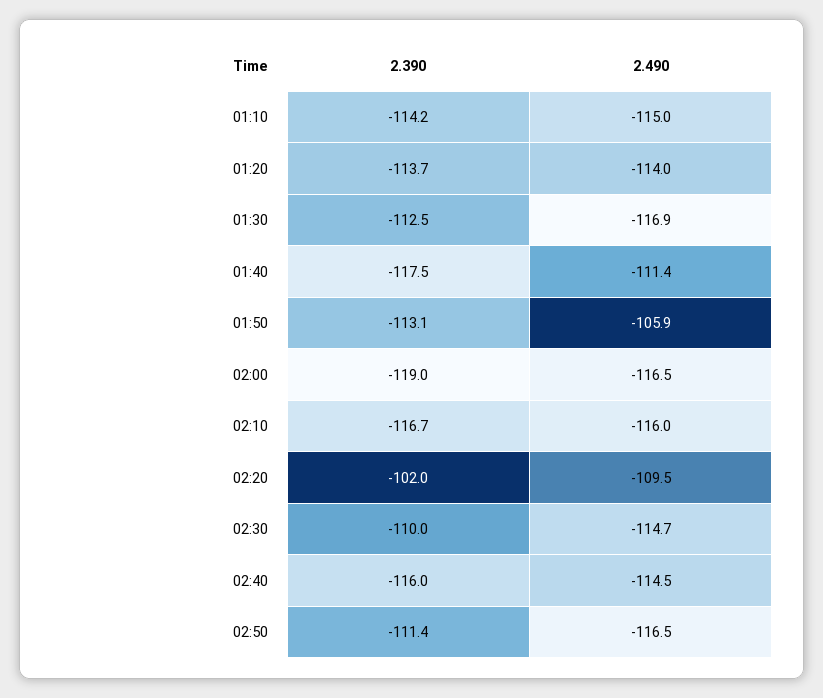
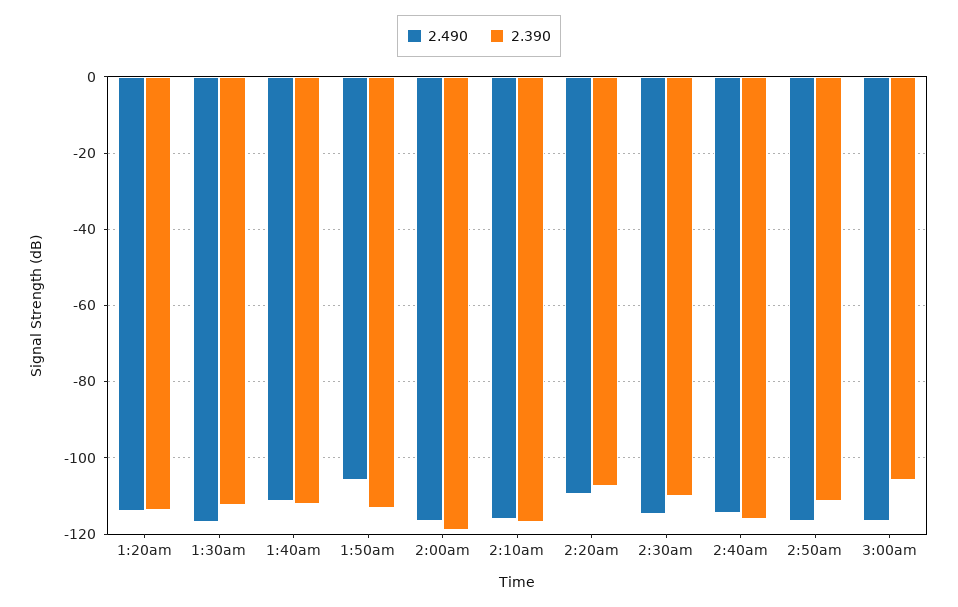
2.390, 01:10: -114.2 -> none
2.490, 01:10: -115 -> none
2.390, 01:40: -117.5 -> -112
2.390, 02:20: -102 -> -108
2.490, 3:00am: none -> -116
2.390, 3:00am: none -> -106

